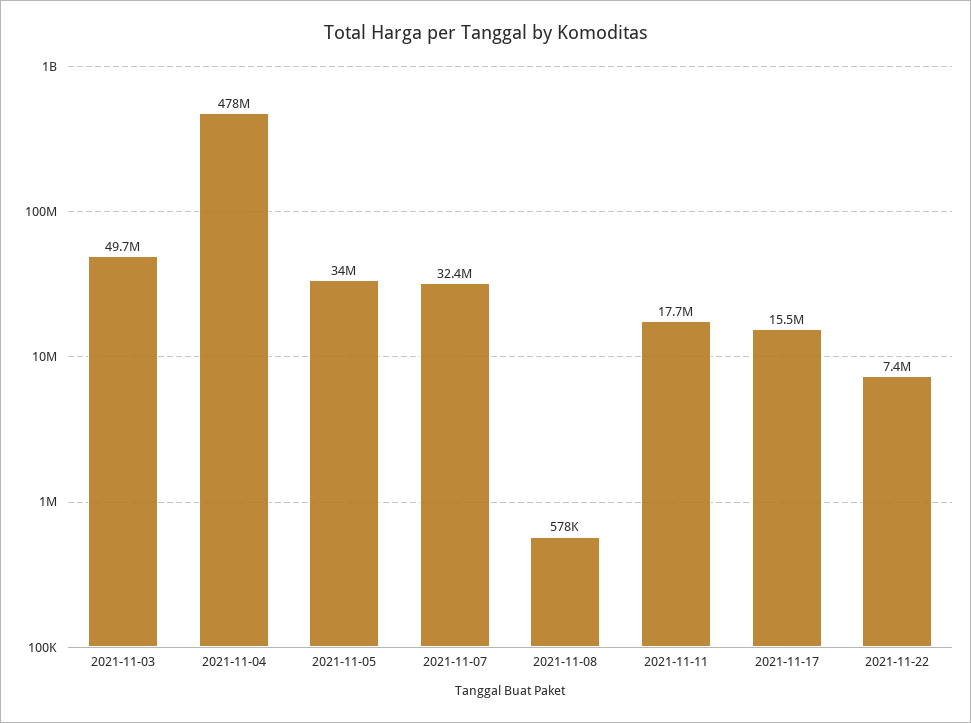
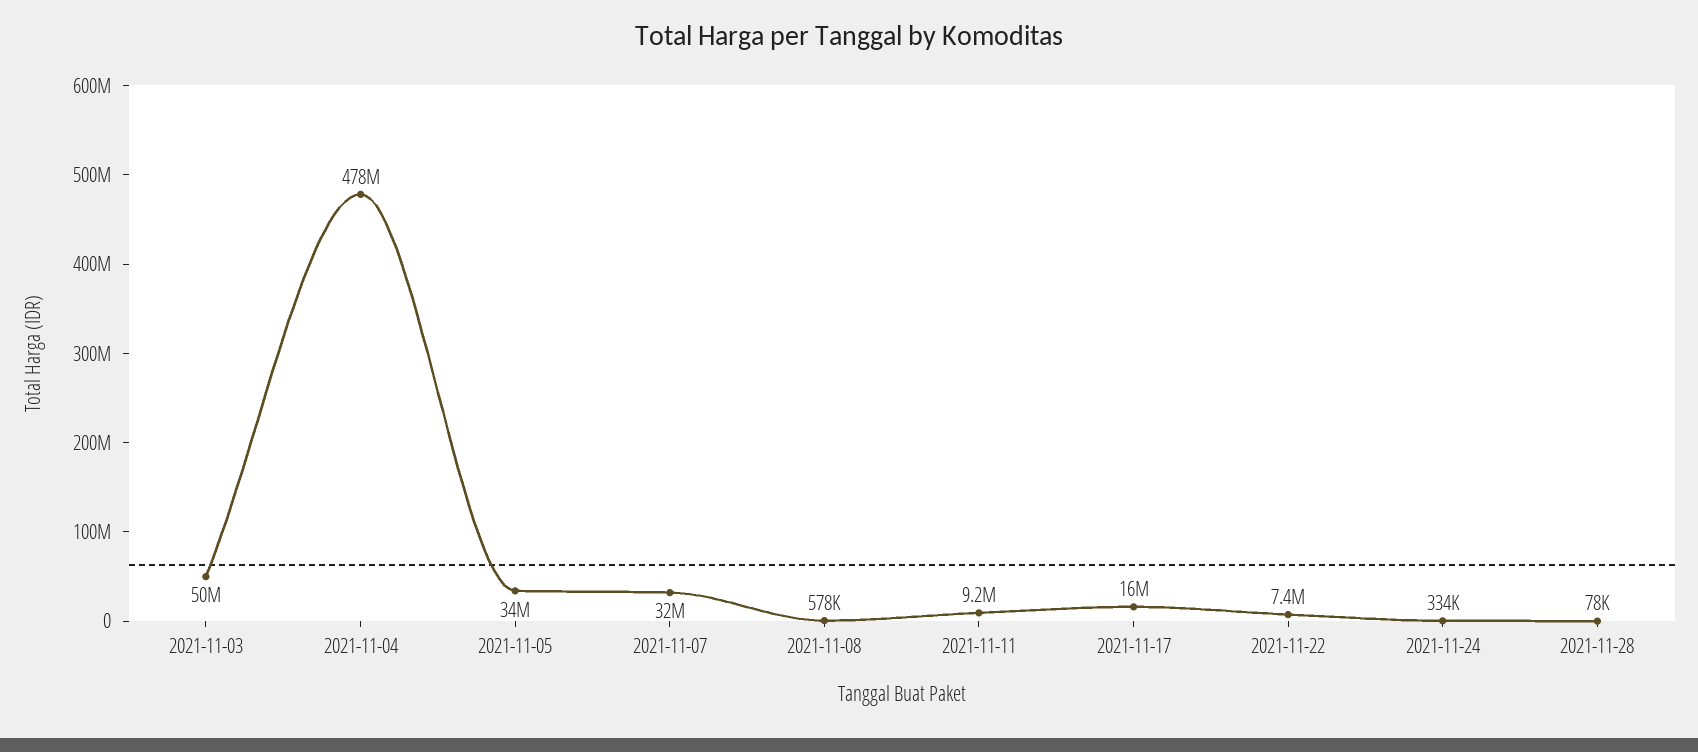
2021-11-11: 17700000 -> 9200000
2021-11-24: none -> 334000
2021-11-28: none -> 78000

